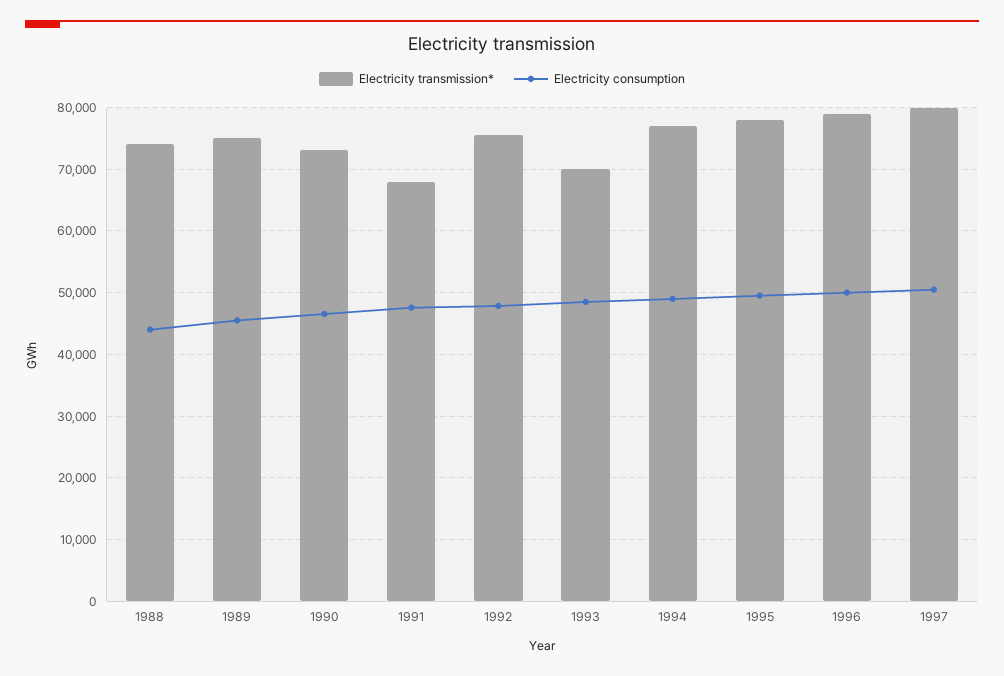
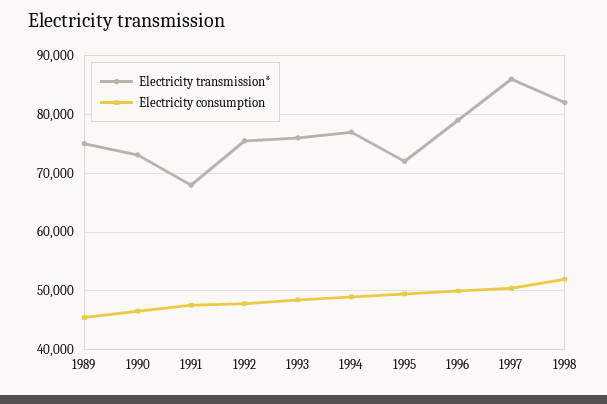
Electricity transmission*, 1988: 74000 -> none
Electricity consumption, 1988: 44000 -> none
Electricity transmission*, 1993: 70000 -> 76000
Electricity transmission*, 1995: 78000 -> 72000
Electricity transmission*, 1997: 80000 -> 86000
Electricity transmission*, 1998: none -> 82000
Electricity consumption, 1998: none -> 52000

